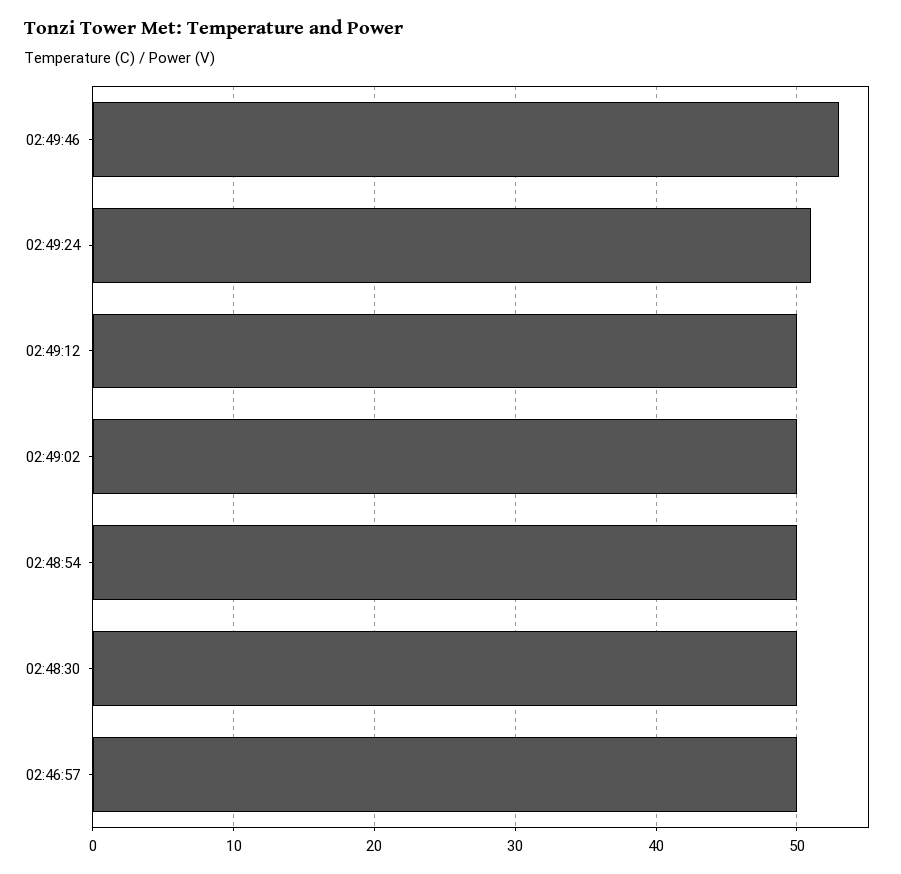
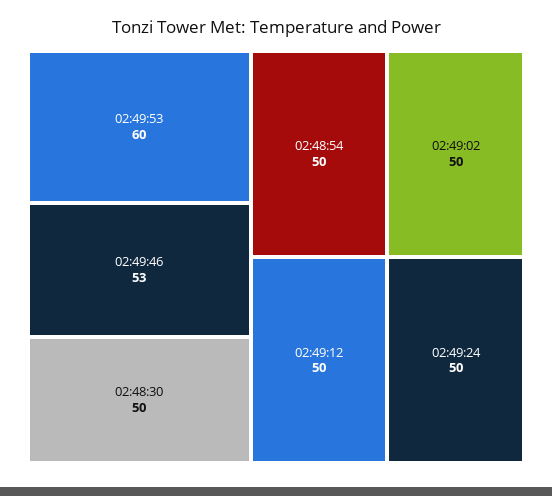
02:49:24: 51 -> 50
02:46:57: 50 -> none
02:49:53: none -> 60

